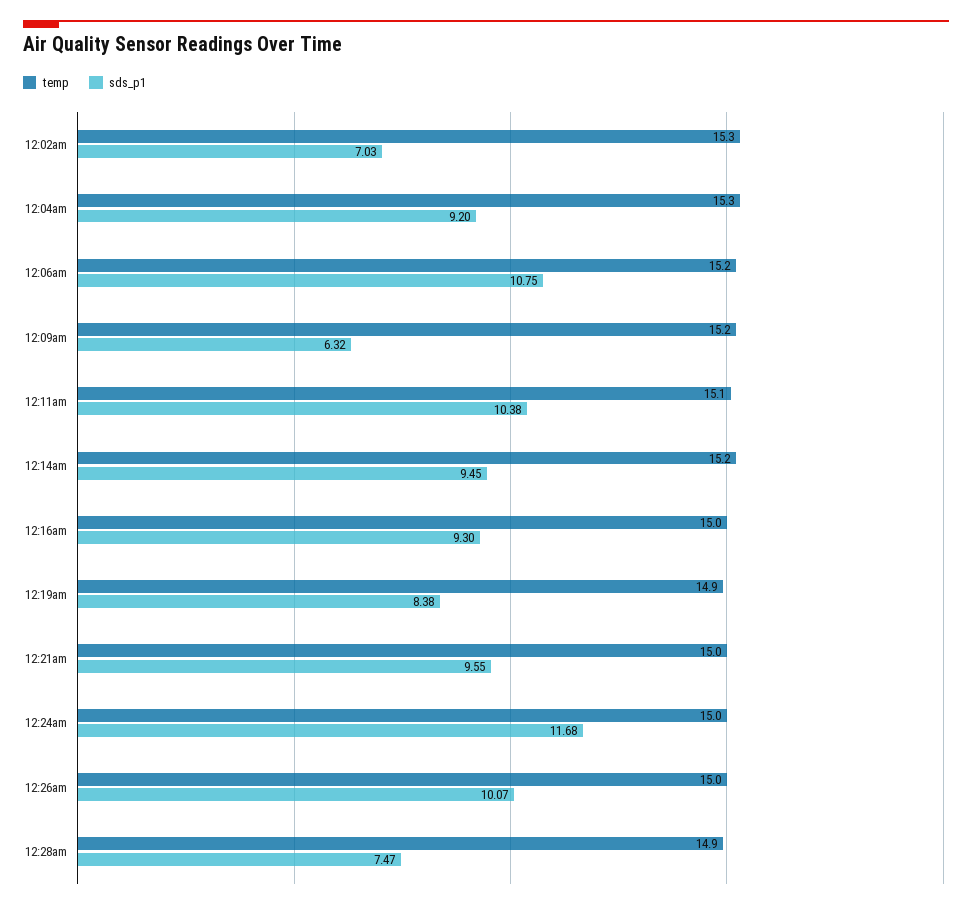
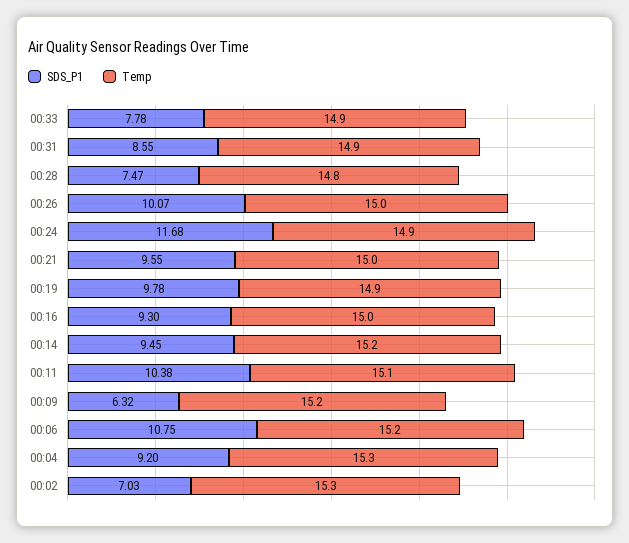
sds_p1, 12:19am: 8.38 -> 9.78
temp, 12:24am: 15 -> 14.9
temp, 12:28am: 14.9 -> 14.8
sds_p1, 00:33: none -> 7.78
temp, 00:33: none -> 14.9
sds_p1, 00:31: none -> 8.55
temp, 00:31: none -> 14.9

